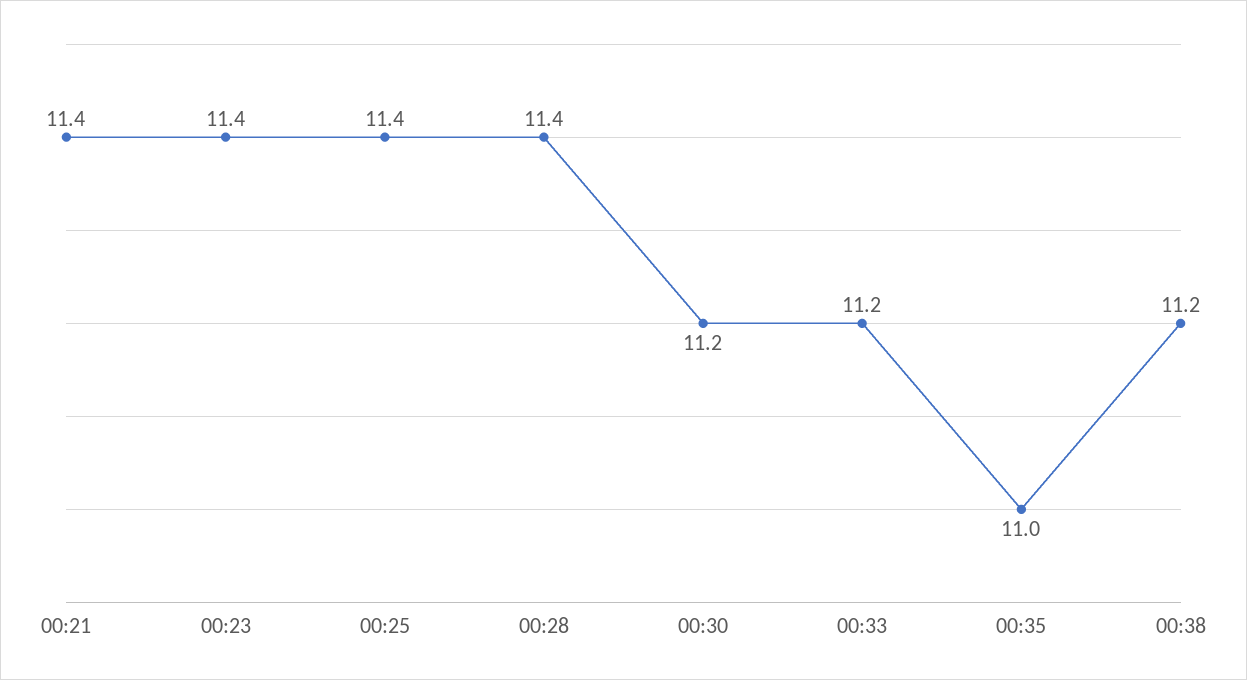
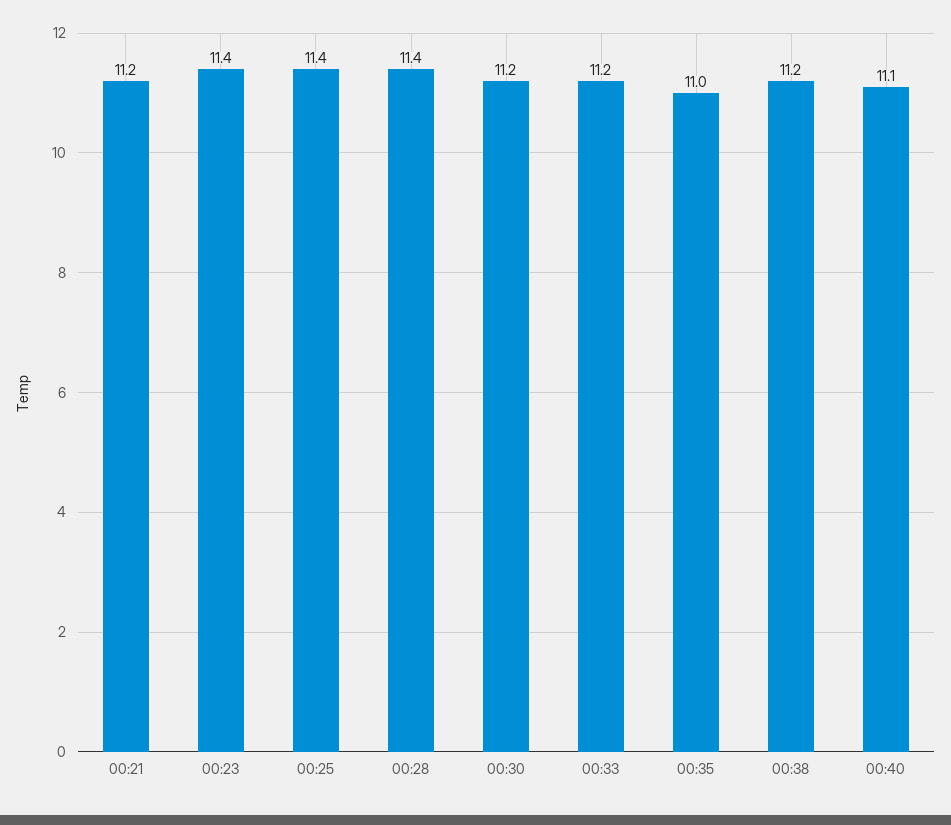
00:21: 11.4 -> 11.2
00:40: none -> 11.1

